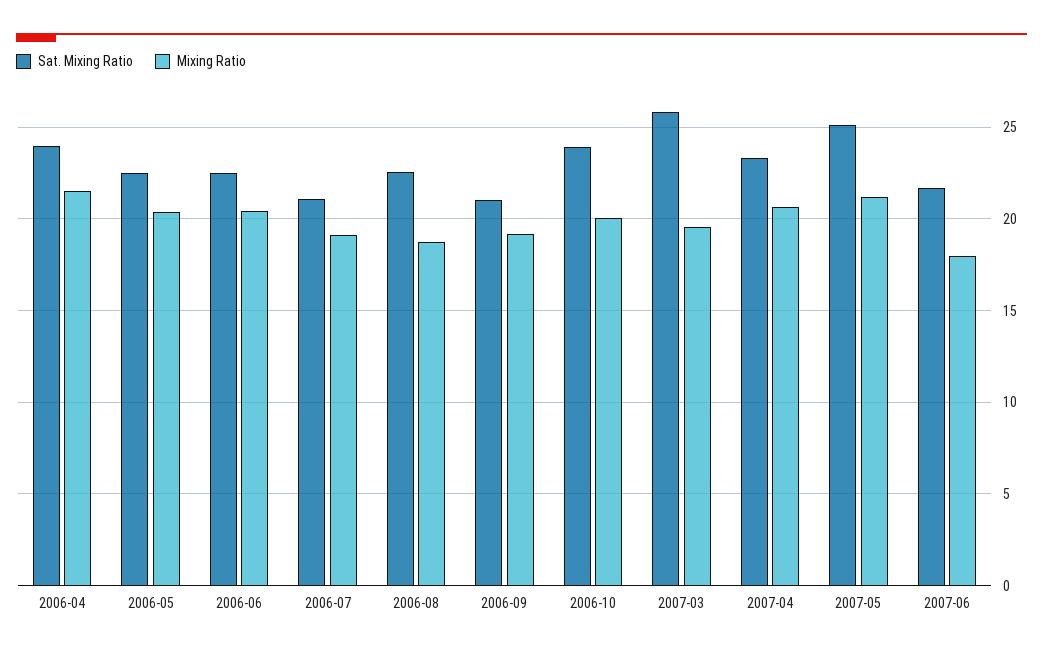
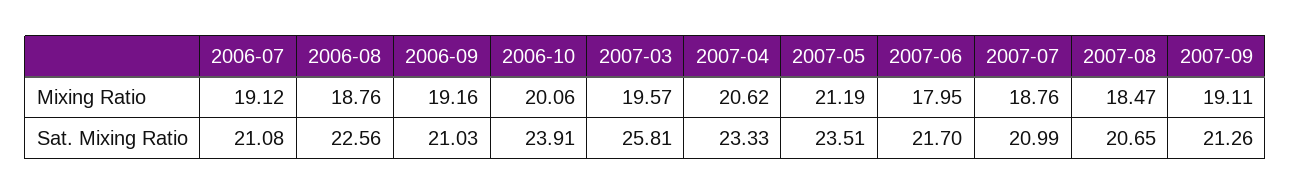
Sat. Mixing Ratio, 2006-04: 24 -> none
Mixing Ratio, 2006-04: 21.5 -> none
Sat. Mixing Ratio, 2006-05: 22.5 -> none
Mixing Ratio, 2006-05: 20.5 -> none
Sat. Mixing Ratio, 2006-06: 22.5 -> none
Mixing Ratio, 2006-06: 20.5 -> none
Sat. Mixing Ratio, 2007-05: 25 -> 23.51
Mixing Ratio, 2007-07: none -> 18.76
Mixing Ratio, 2007-08: none -> 18.47
Mixing Ratio, 2007-09: none -> 19.11
Sat. Mixing Ratio, 2007-07: none -> 20.99
Sat. Mixing Ratio, 2007-08: none -> 20.65
Sat. Mixing Ratio, 2007-09: none -> 21.26

